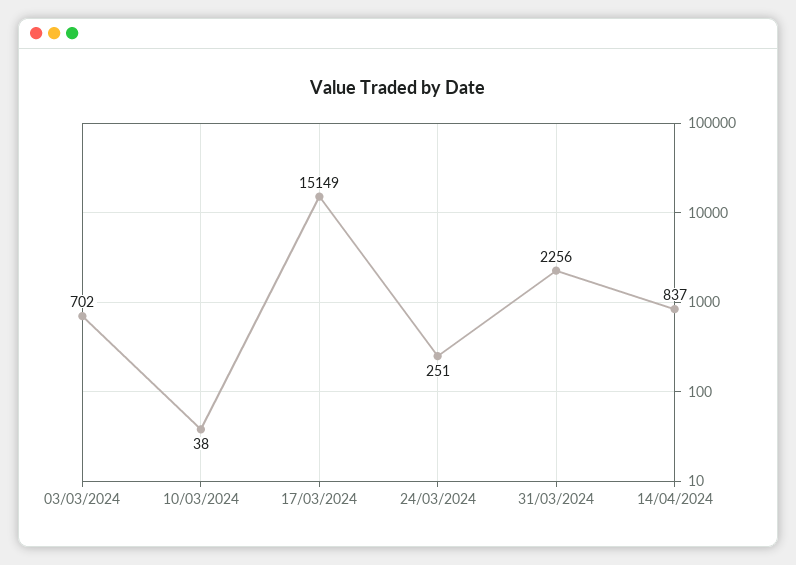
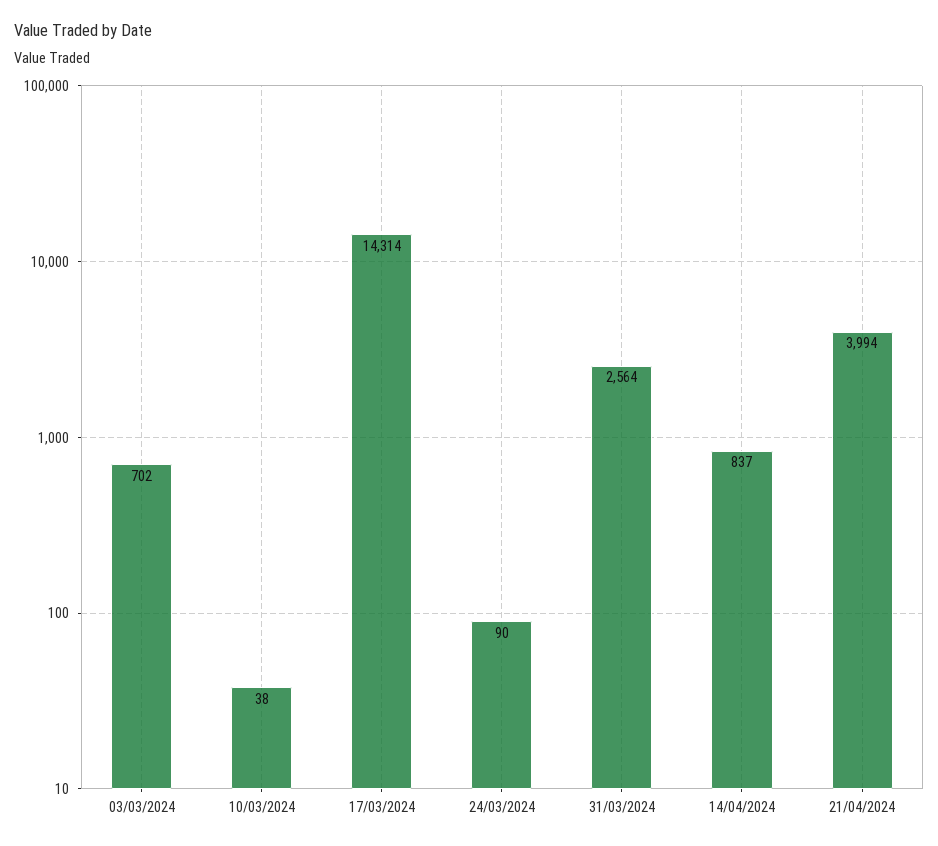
17/03/2024: 15149 -> 14314
24/03/2024: 251 -> 90
31/03/2024: 2256 -> 2564
21/04/2024: none -> 3994

